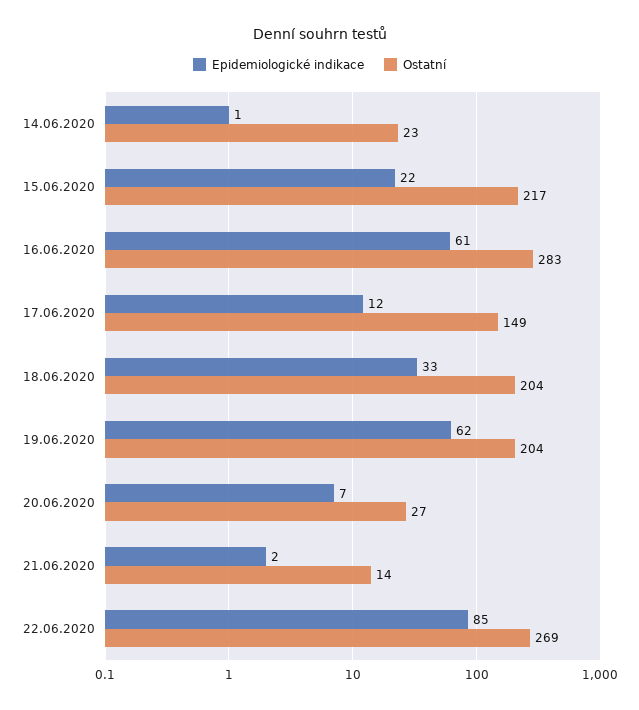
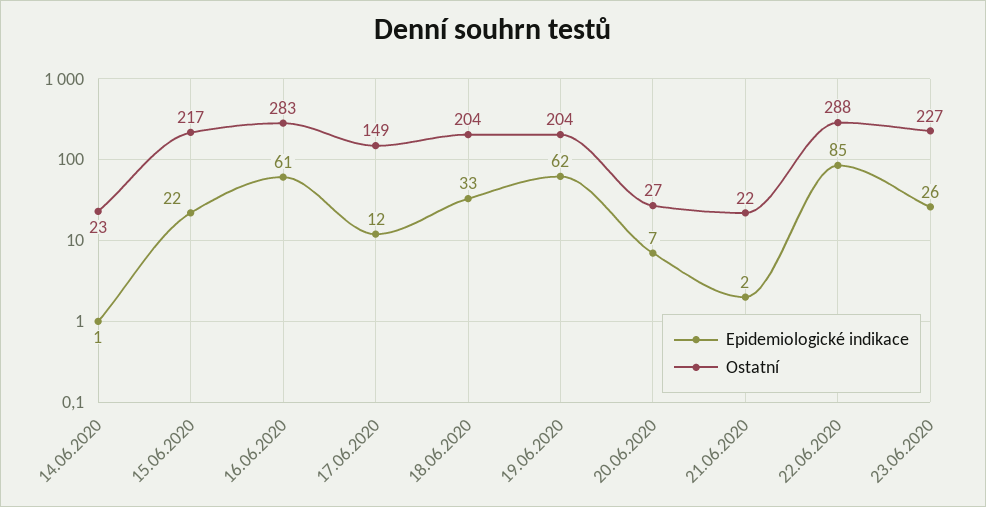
Ostatní, 21.06.2020: 14 -> 22
Ostatní, 22.06.2020: 269 -> 288
Epidemiologické indikace, 23.06.2020: none -> 26
Ostatní, 23.06.2020: none -> 227

